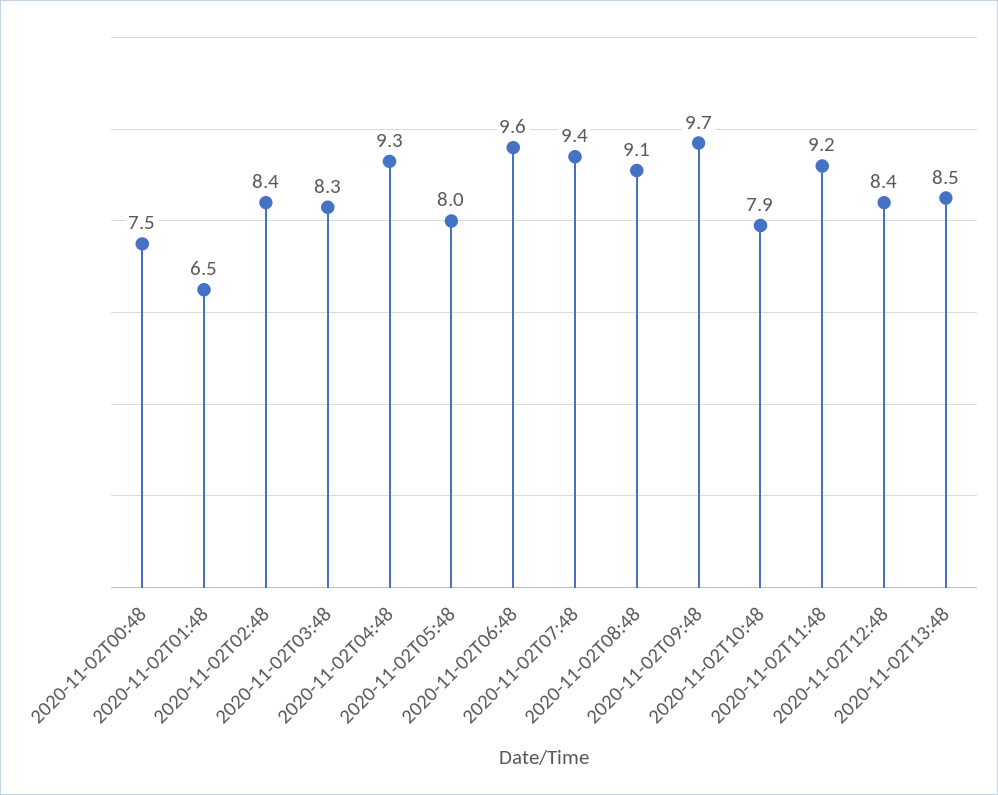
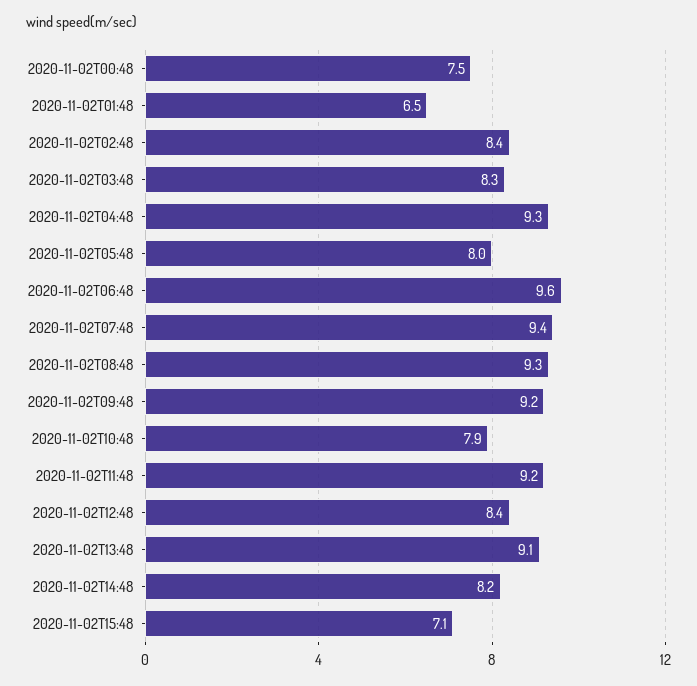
2020-11-02T08:48: 9.1 -> 9.3
2020-11-02T09:48: 9.7 -> 9.2
2020-11-02T13:48: 8.5 -> 9.1
2020-11-02T14:48: none -> 8.2
2020-11-02T15:48: none -> 7.1

